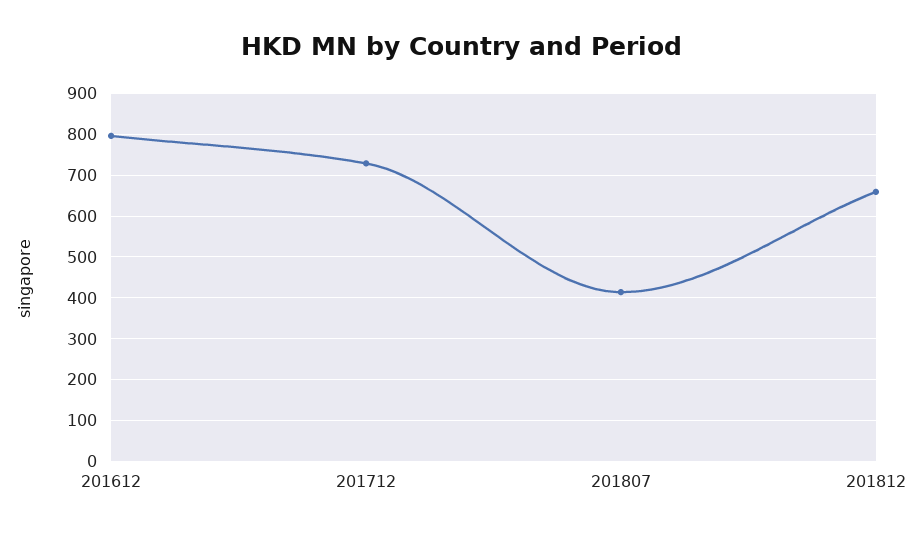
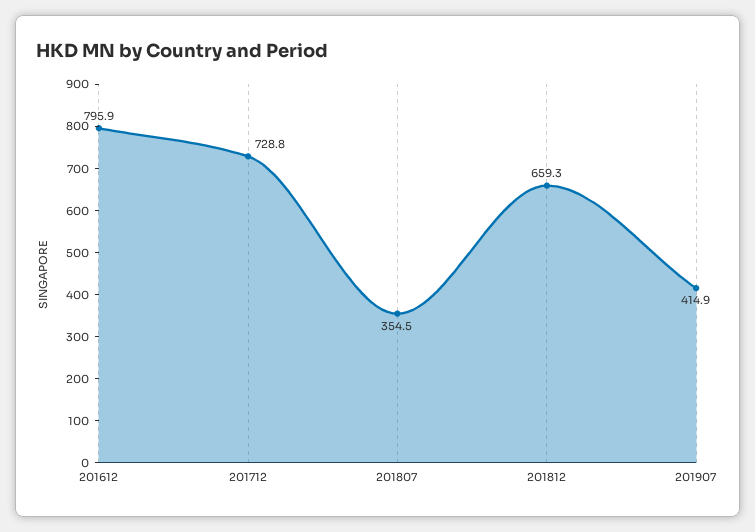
201807: 420 -> 354.5
201907: none -> 414.9

